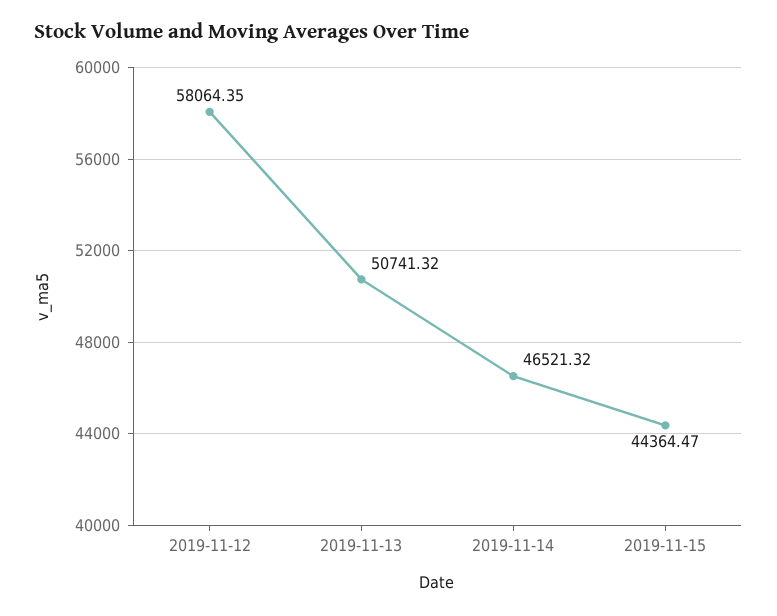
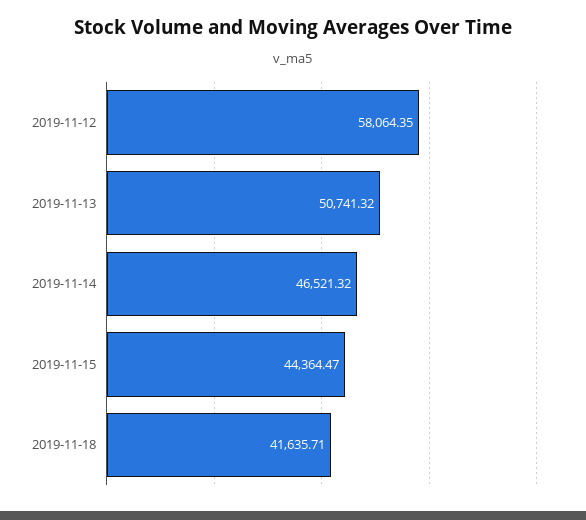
2019-11-18: none -> 41635.71

